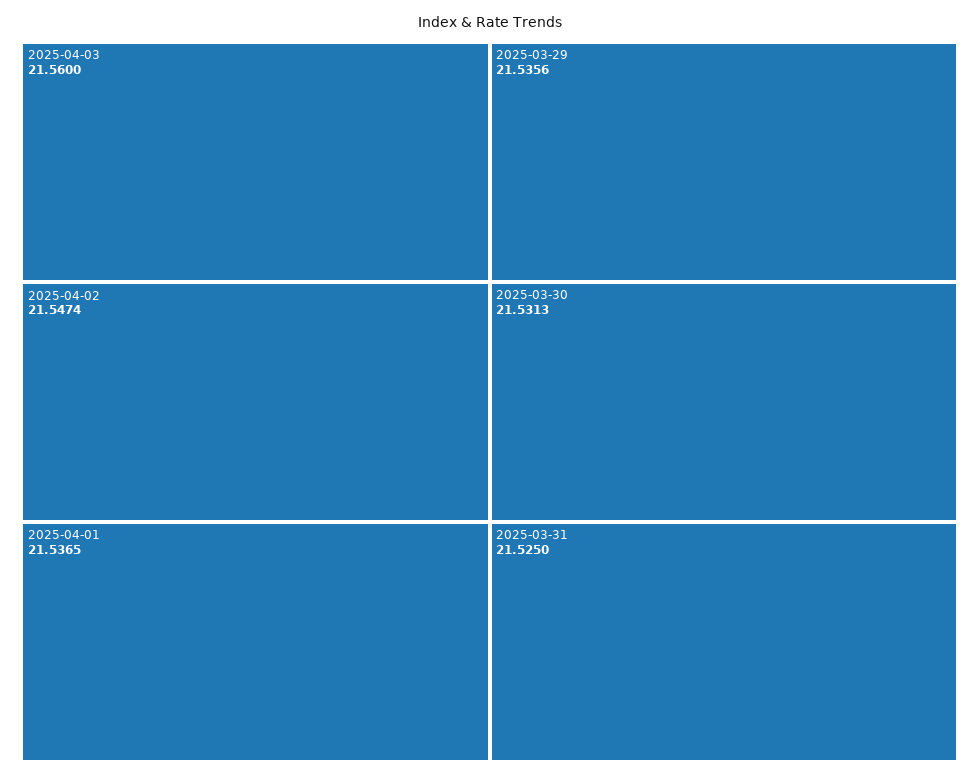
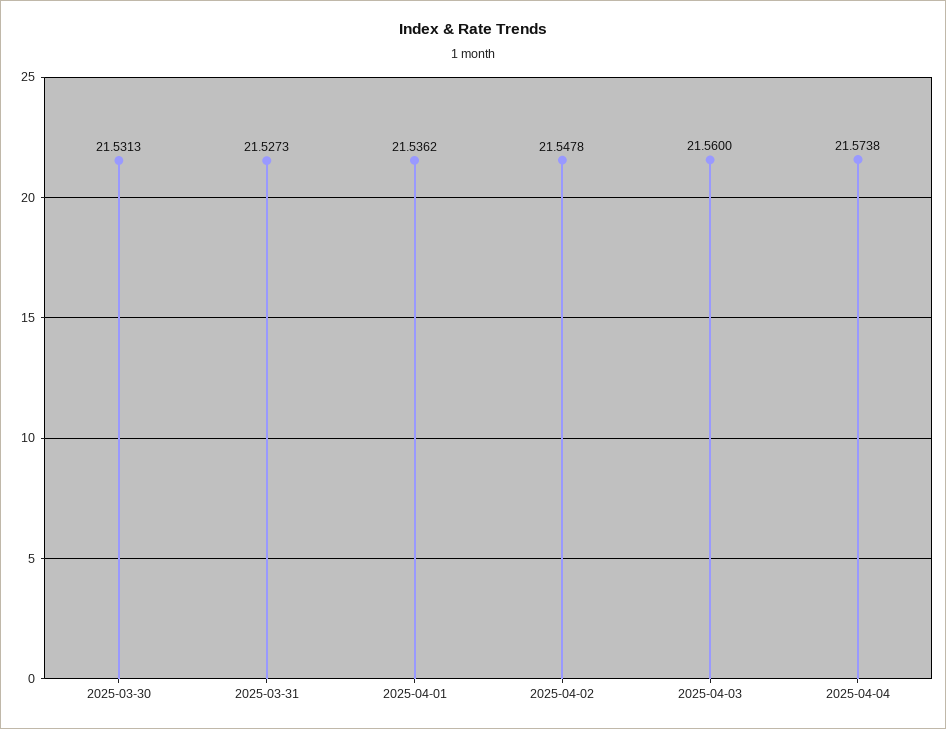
2025-04-02: 21.5474 -> 21.5478
2025-04-01: 21.5365 -> 21.5362
2025-03-29: 21.5356 -> none
2025-03-31: 21.525 -> 21.5273
2025-04-04: none -> 21.5738

